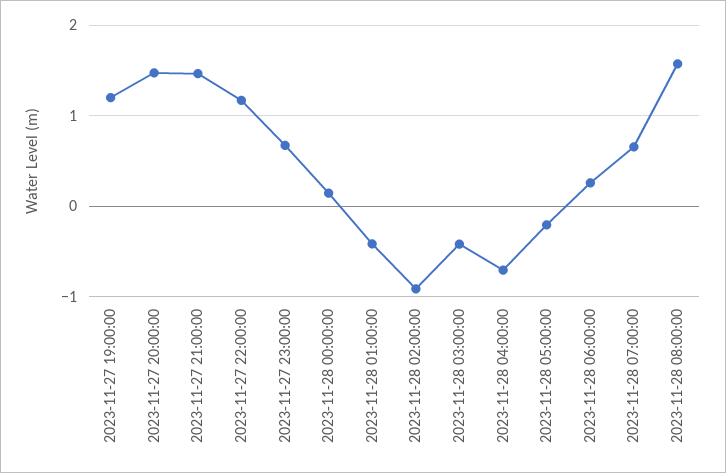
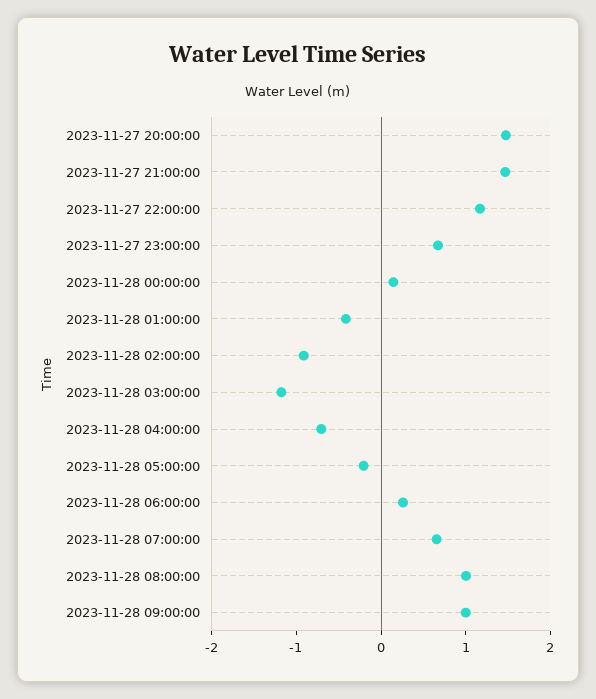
2023-11-27 19:00:00: 1.2 -> none
2023-11-28 03:00:00: -0.4 -> -1.2
2023-11-28 08:00:00: 1.6 -> 1
2023-11-28 09:00:00: none -> 1

